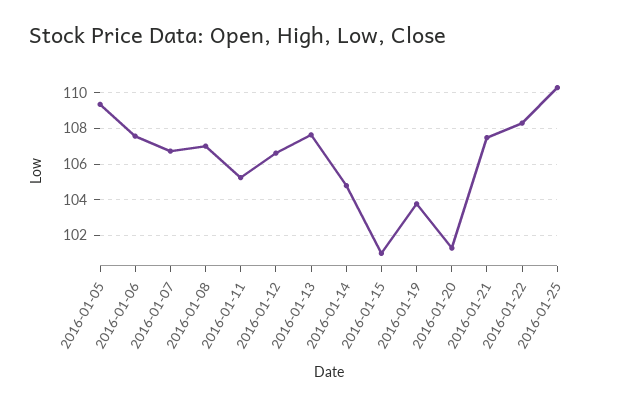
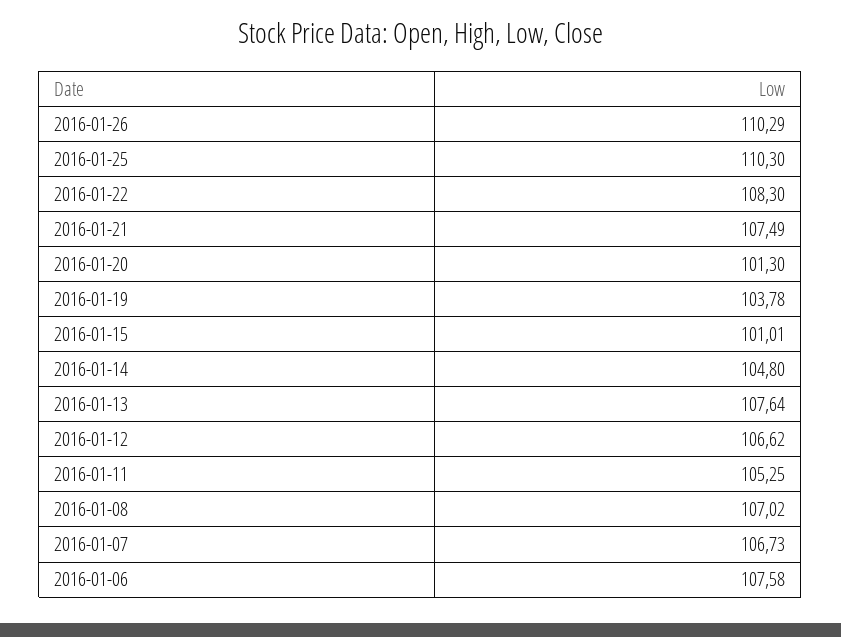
2016-01-05: 109.5 -> none
2016-01-26: none -> 110.29

